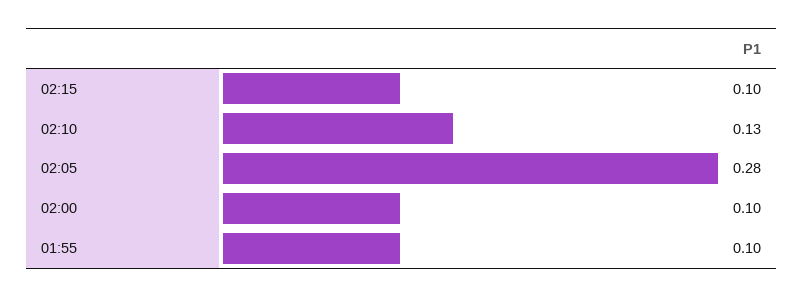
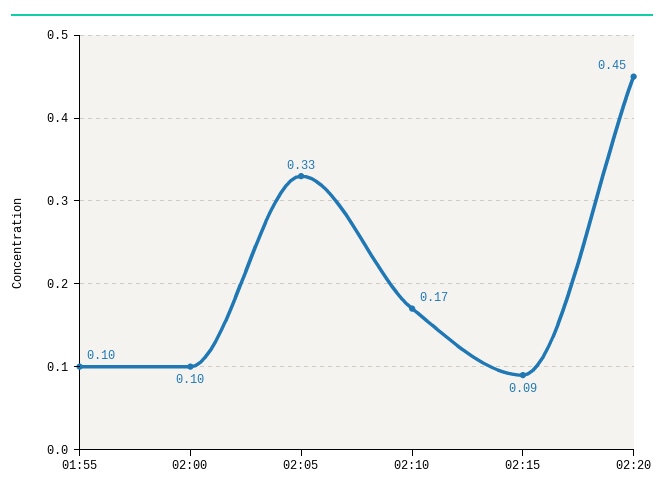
02:15: 0.1 -> 0.09
02:10: 0.13 -> 0.17
02:05: 0.28 -> 0.33
02:20: none -> 0.45

